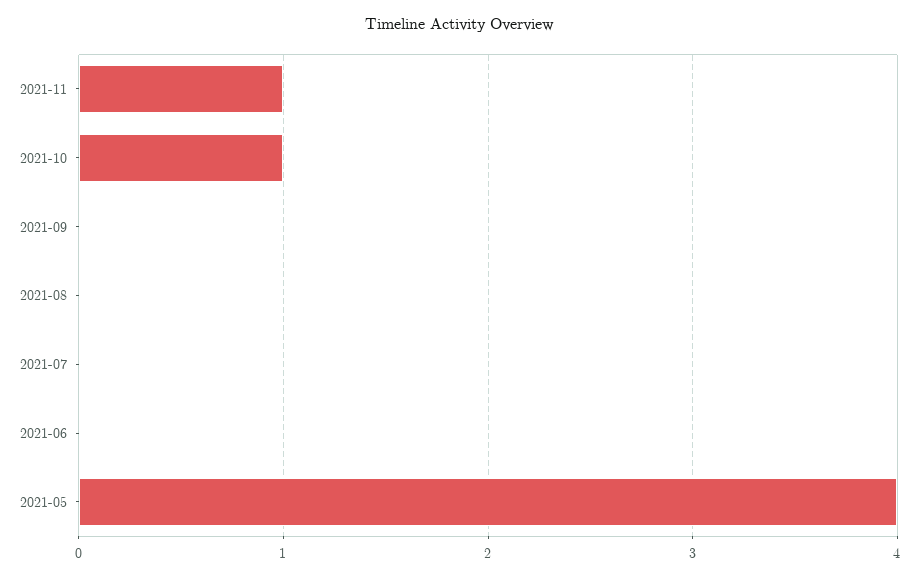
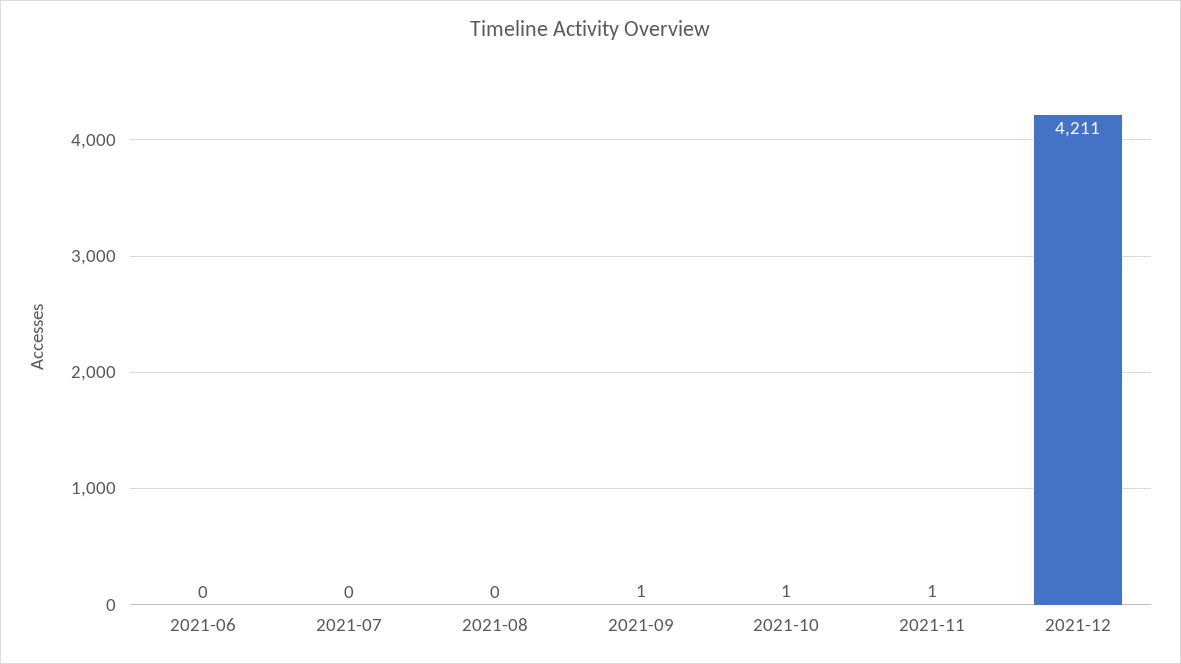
2021-09: 0 -> 1
2021-05: 4 -> none
2021-12: none -> 4211

